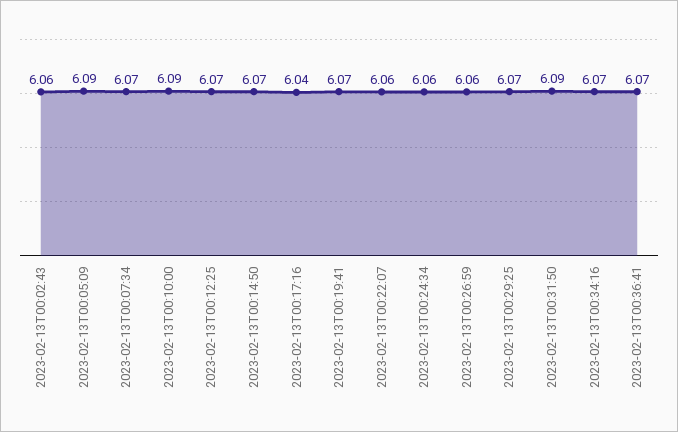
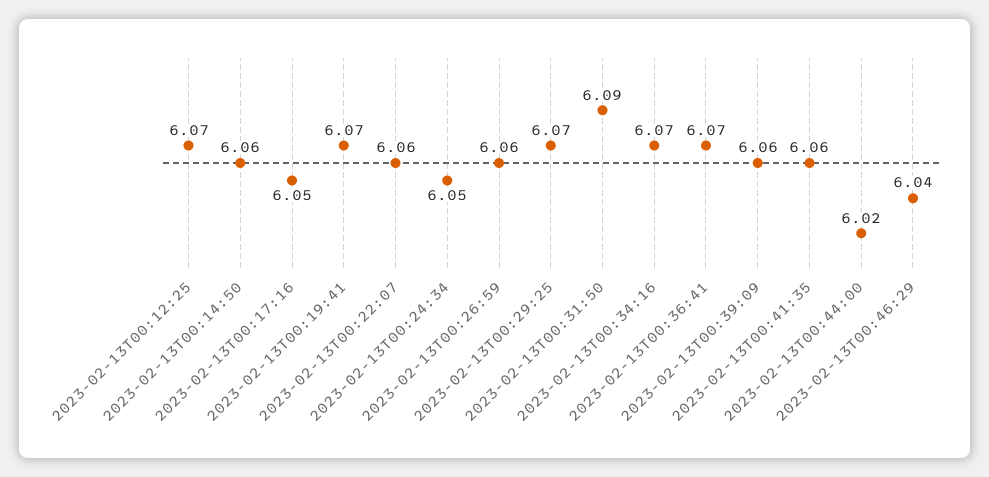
2023-02-13T00:02:43: 6.06 -> none
2023-02-13T00:05:09: 6.09 -> none
2023-02-13T00:07:34: 6.07 -> none
2023-02-13T00:10:00: 6.09 -> none
2023-02-13T00:14:50: 6.07 -> 6.06
2023-02-13T00:17:16: 6.04 -> 6.05
2023-02-13T00:24:34: 6.06 -> 6.05
2023-02-13T00:39:09: none -> 6.06
2023-02-13T00:41:35: none -> 6.06
2023-02-13T00:44:00: none -> 6.02
2023-02-13T00:46:29: none -> 6.04

